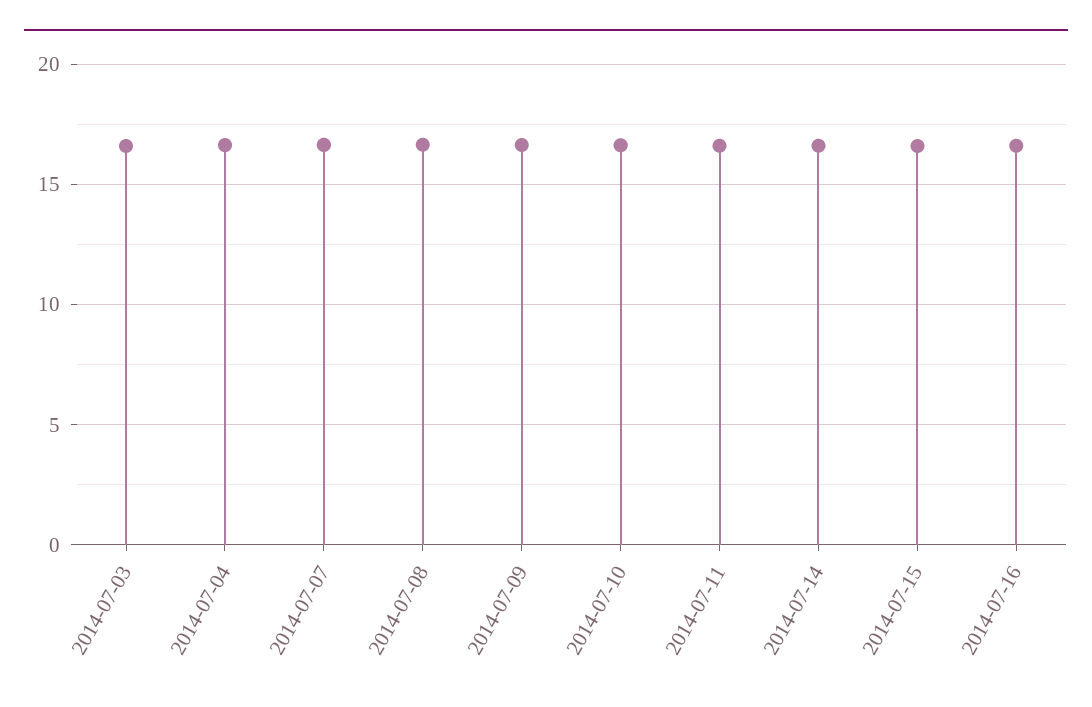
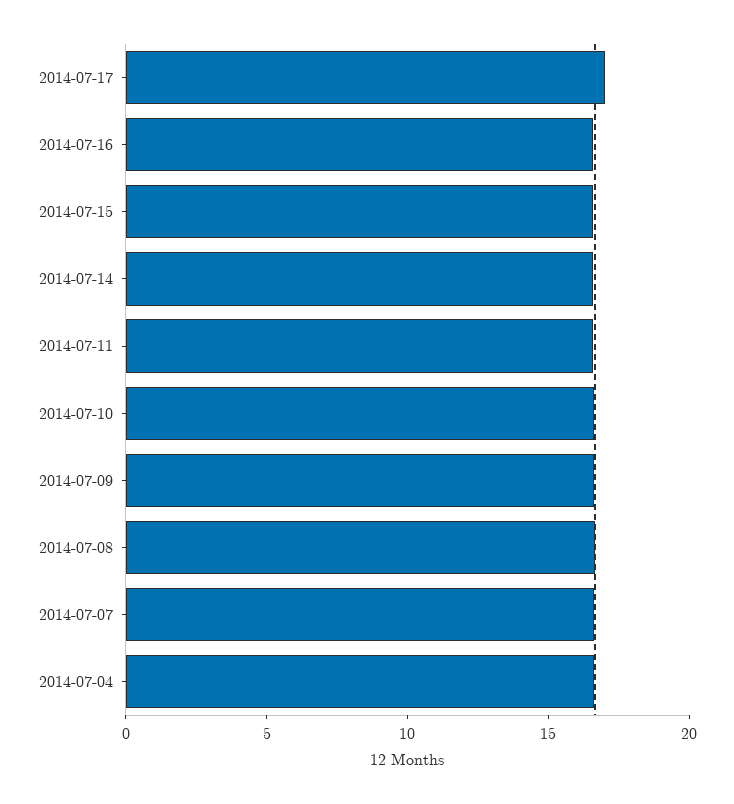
2014-07-03: 16.5 -> none
2014-07-17: none -> 17

